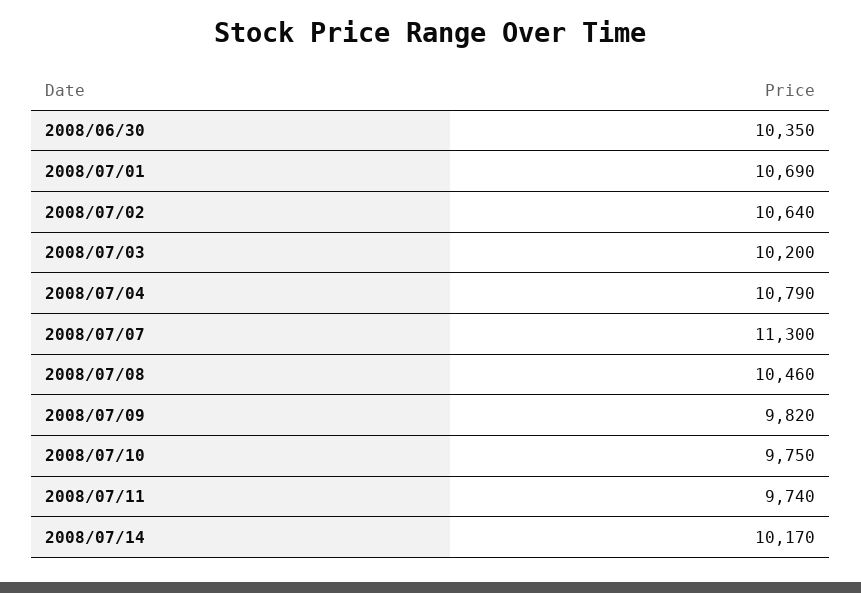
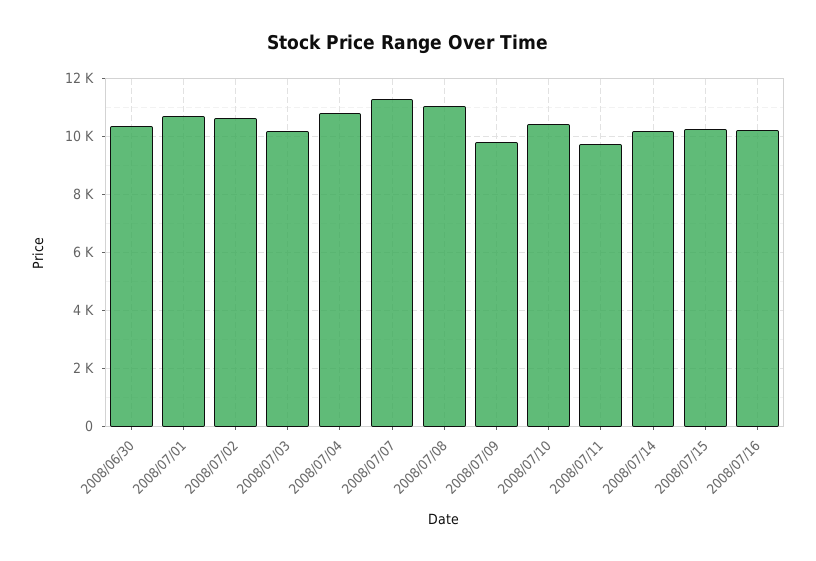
2008/07/08: 10460 -> 11000
2008/07/10: 9750 -> 10500
2008/07/15: none -> 10250
2008/07/16: none -> 10250

